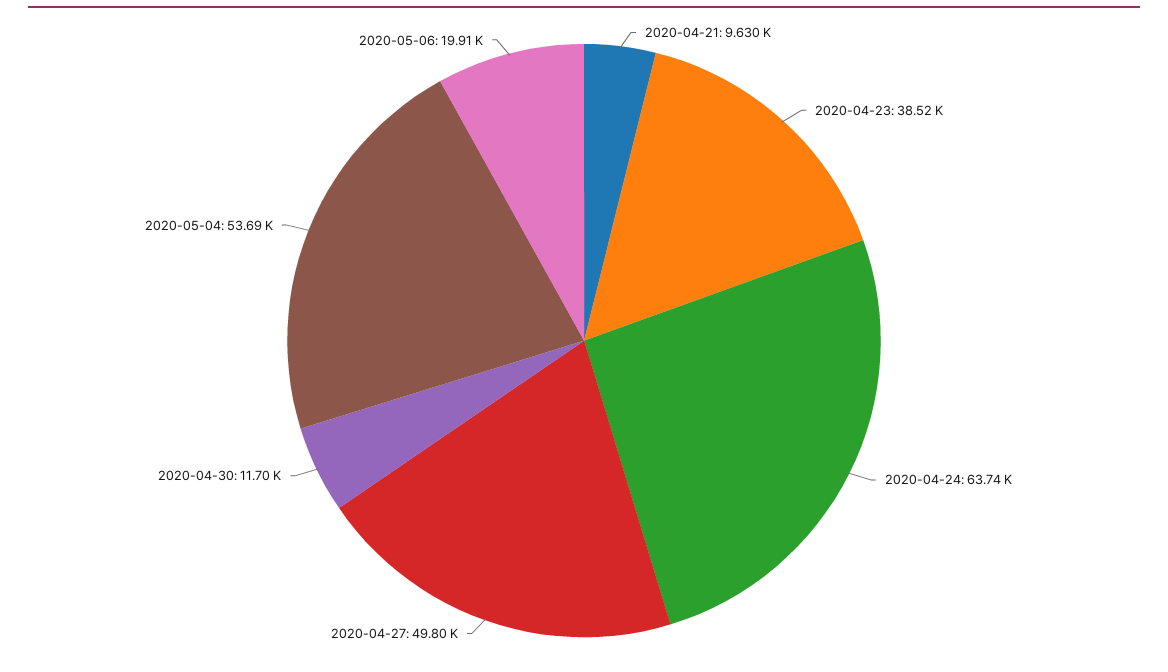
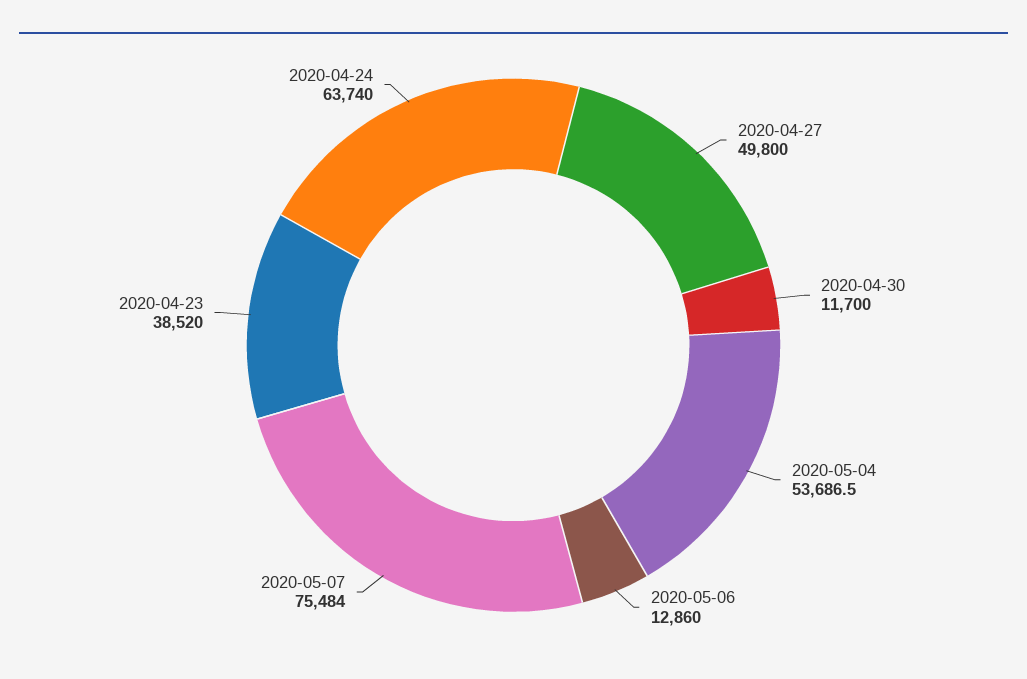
2020-04-21: 9630 -> none
2020-05-06: 19910 -> 12860
2020-05-07: none -> 75484

